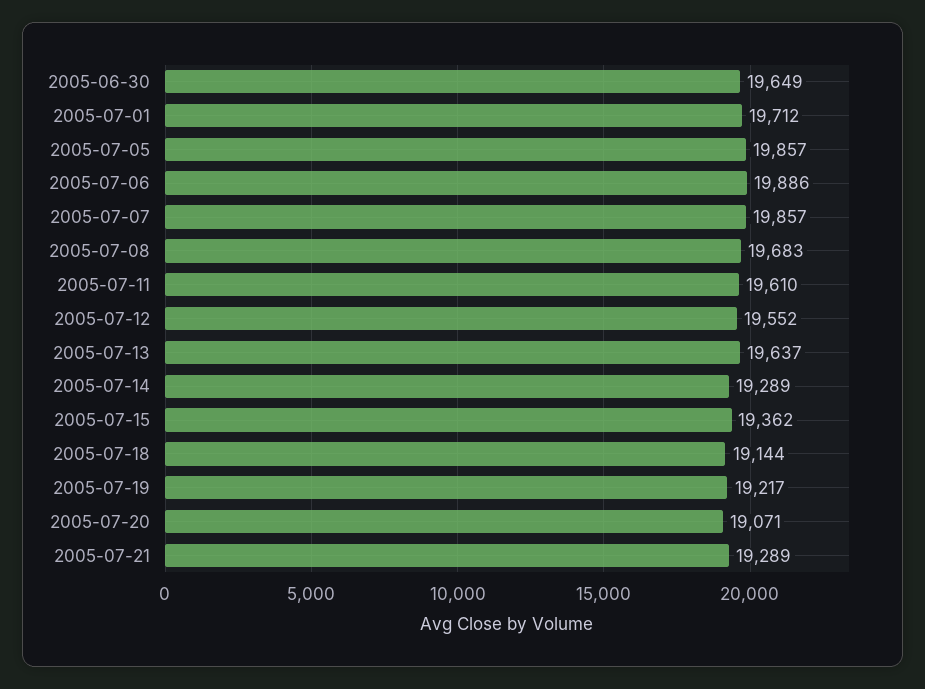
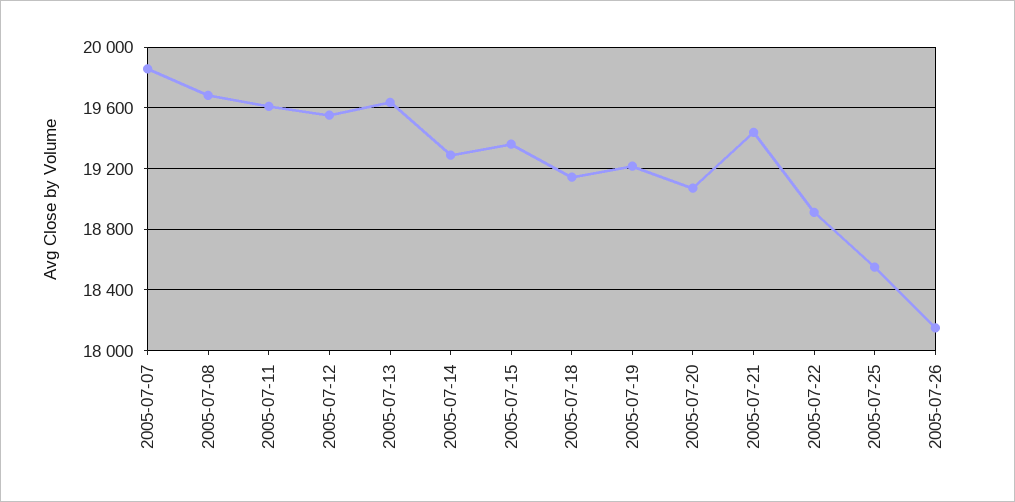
2005-06-30: 19649 -> none
2005-07-01: 19712 -> none
2005-07-05: 19857 -> none
2005-07-06: 19886 -> none
2005-07-21: 19289 -> 19450
2005-07-22: none -> 18900
2005-07-25: none -> 18550
2005-07-26: none -> 18150

